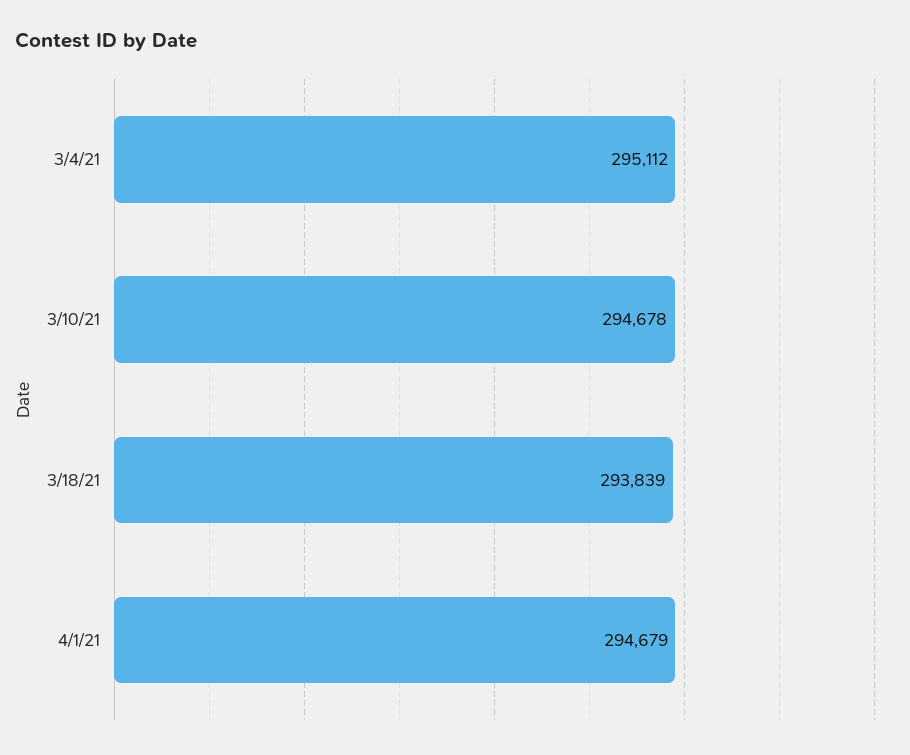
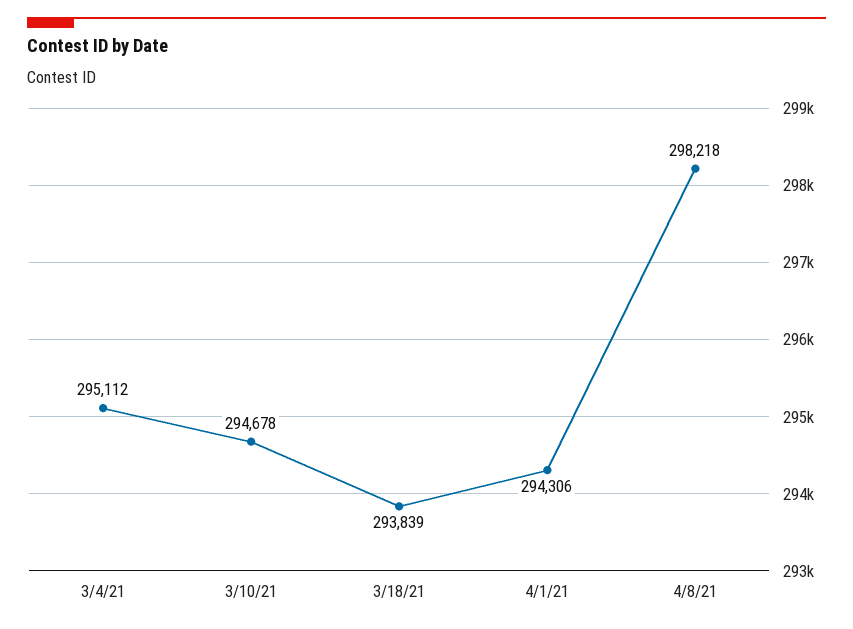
4/1/21: 294679 -> 294306
4/8/21: none -> 298218

